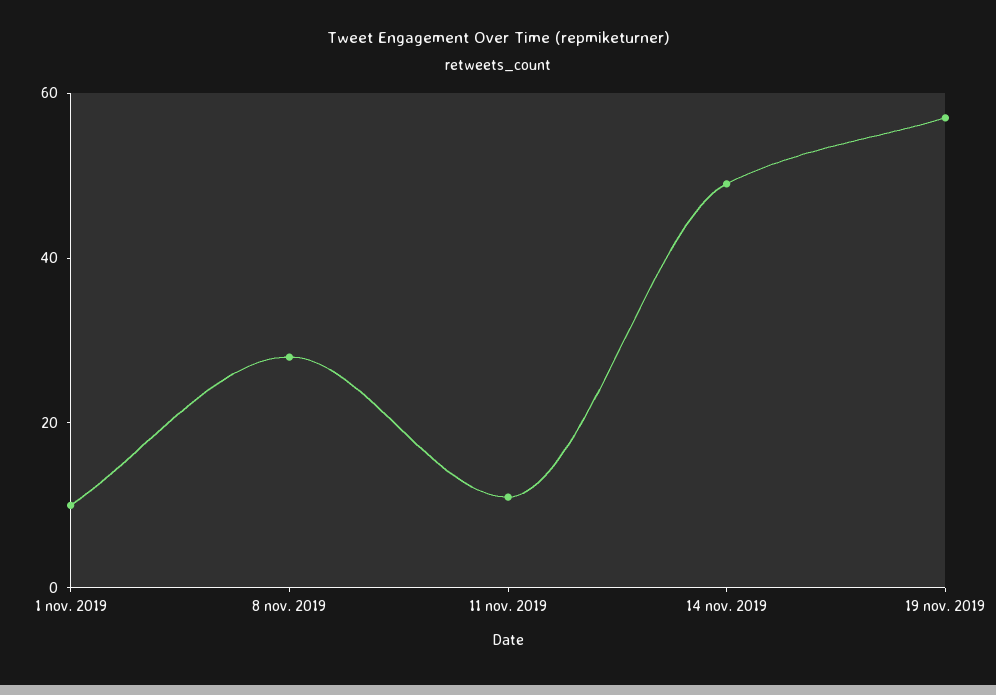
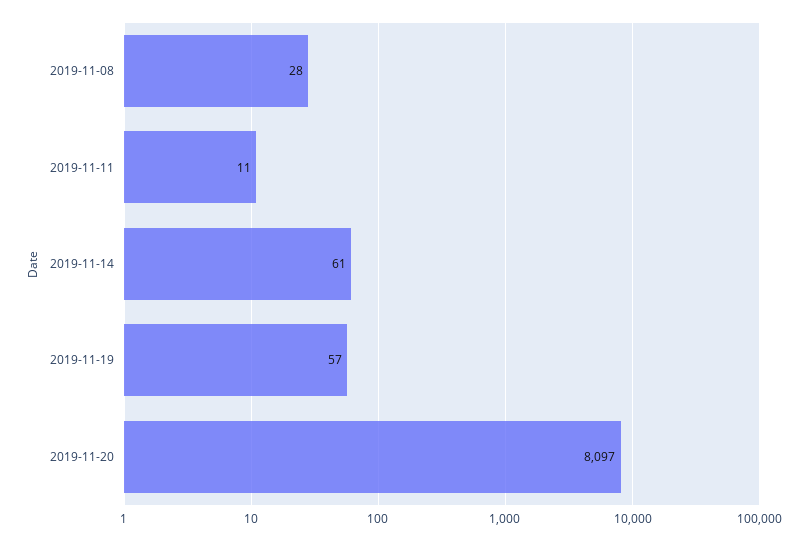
1 nov. 2019: 10 -> none
14 nov. 2019: 50 -> 61
2019-11-20: none -> 8097

